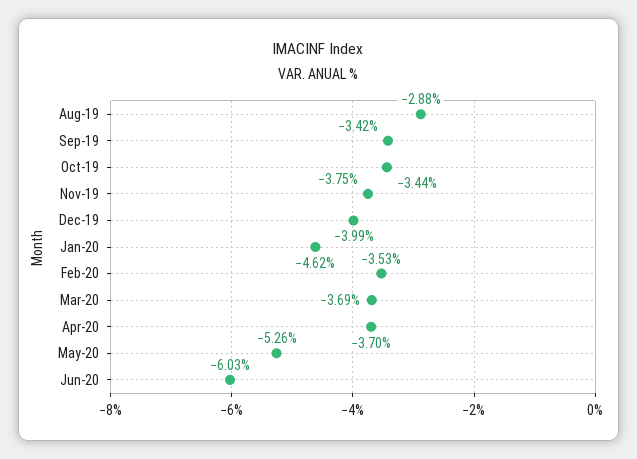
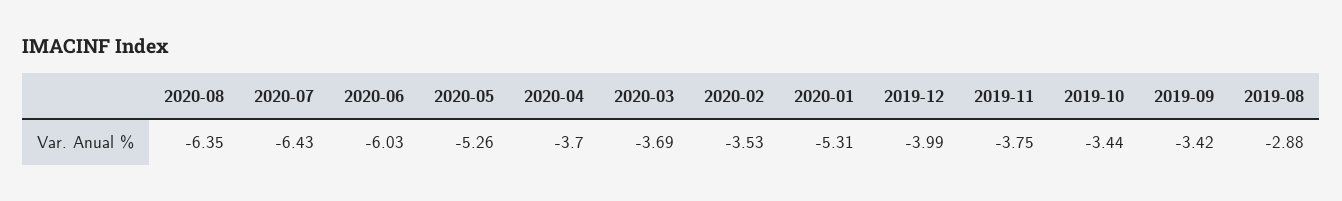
Jan-20: -4.62 -> -5.31
2020-08: none -> -6.35
2020-07: none -> -6.43

